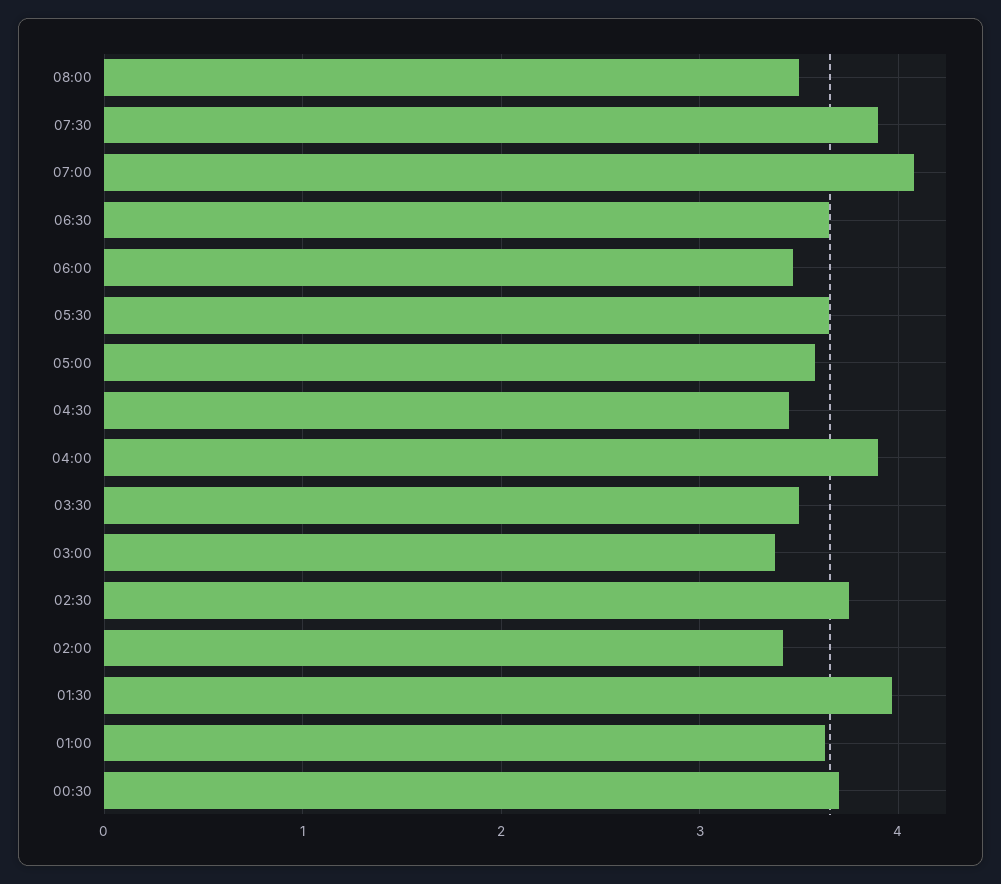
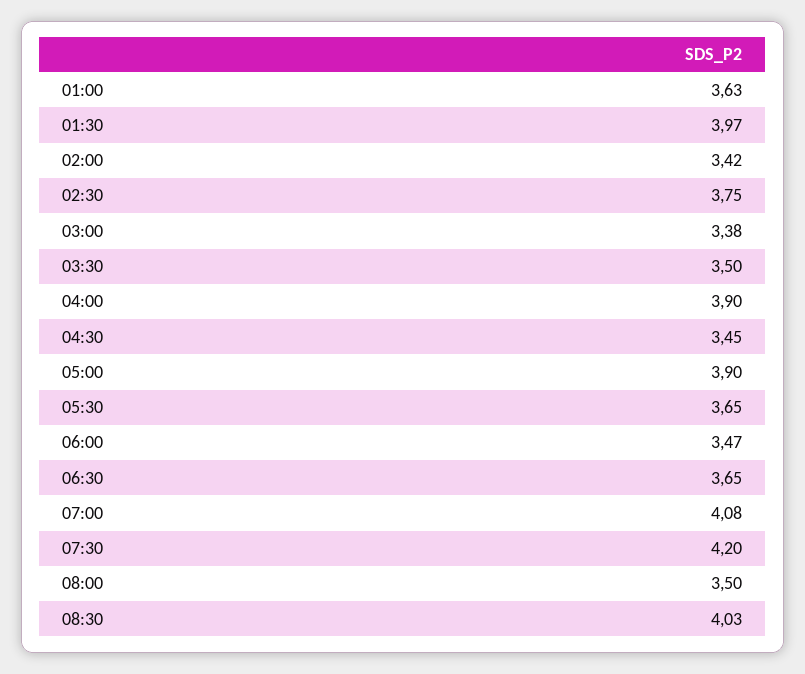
07:30: 3.9 -> 4.2
05:00: 3.6 -> 3.9
00:30: 3.7 -> none
08:30: none -> 4.03

